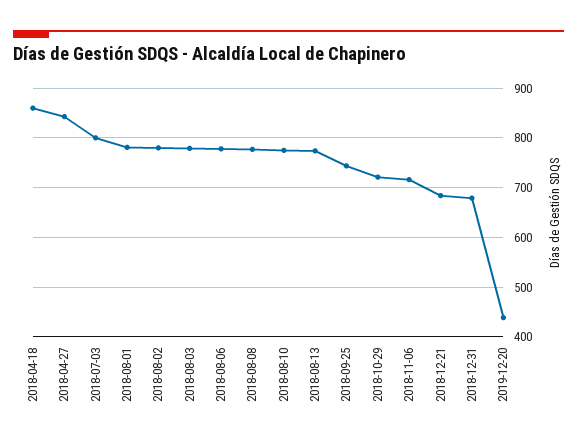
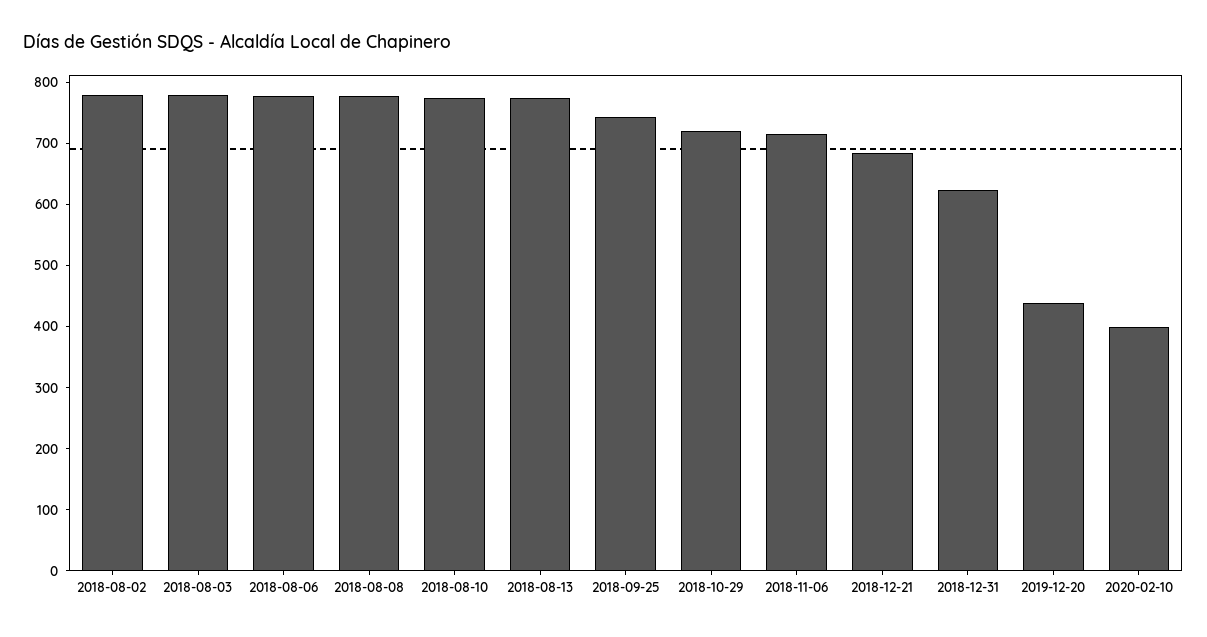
2018-04-18: 860 -> none
2018-04-27: 840 -> none
2018-07-03: 800 -> none
2018-08-01: 780 -> none
2018-12-31: 680 -> 620
2020-02-10: none -> 400

